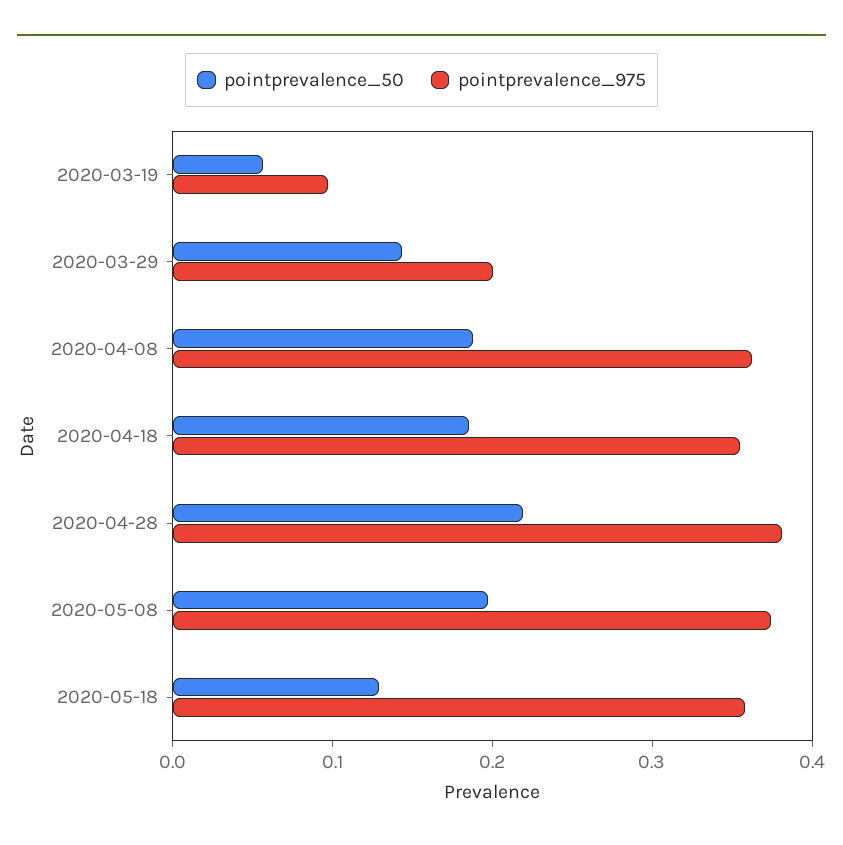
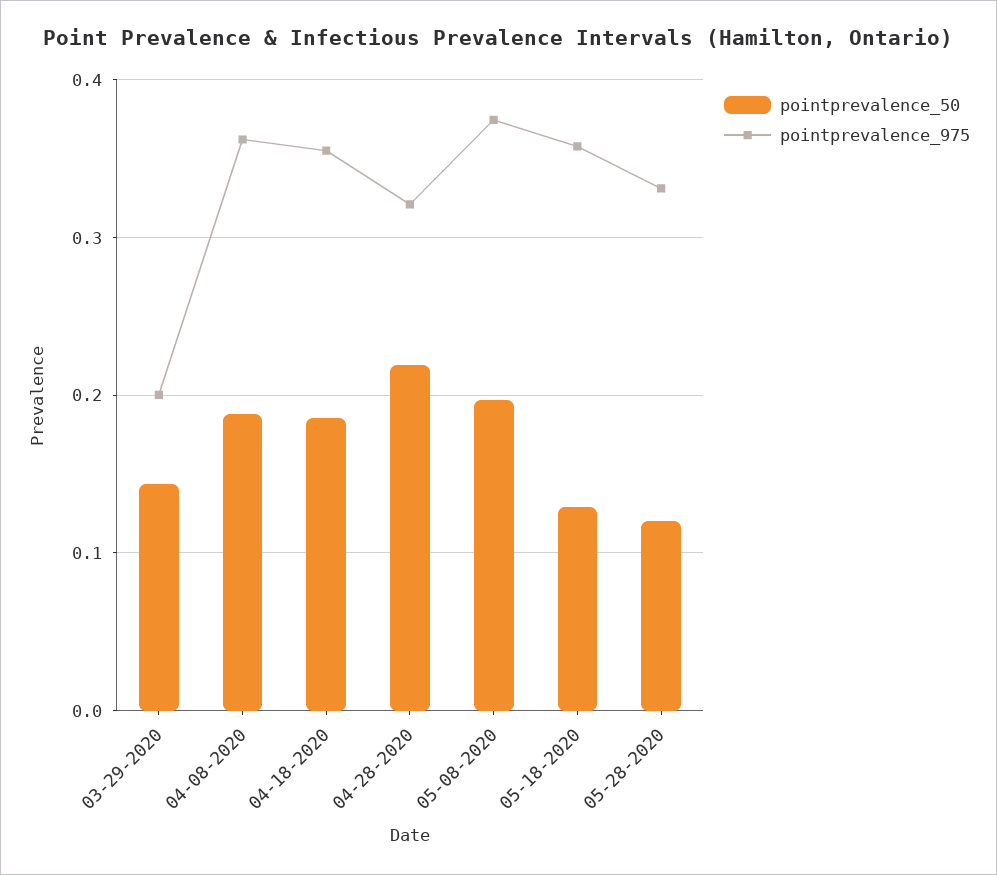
pointprevalence_50, 2020-03-19: 0.06 -> none
pointprevalence_975, 2020-03-19: 0.1 -> none
pointprevalence_975, 2020-04-28: 0.38 -> 0.32
pointprevalence_50, 05-28-2020: none -> 0.12
pointprevalence_975, 05-28-2020: none -> 0.33

